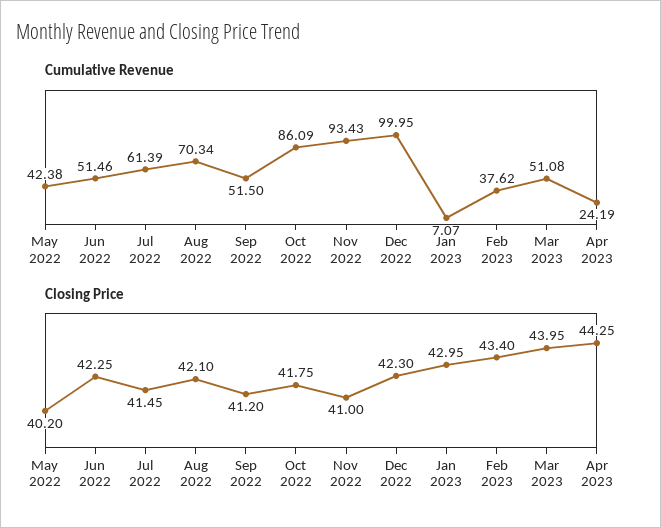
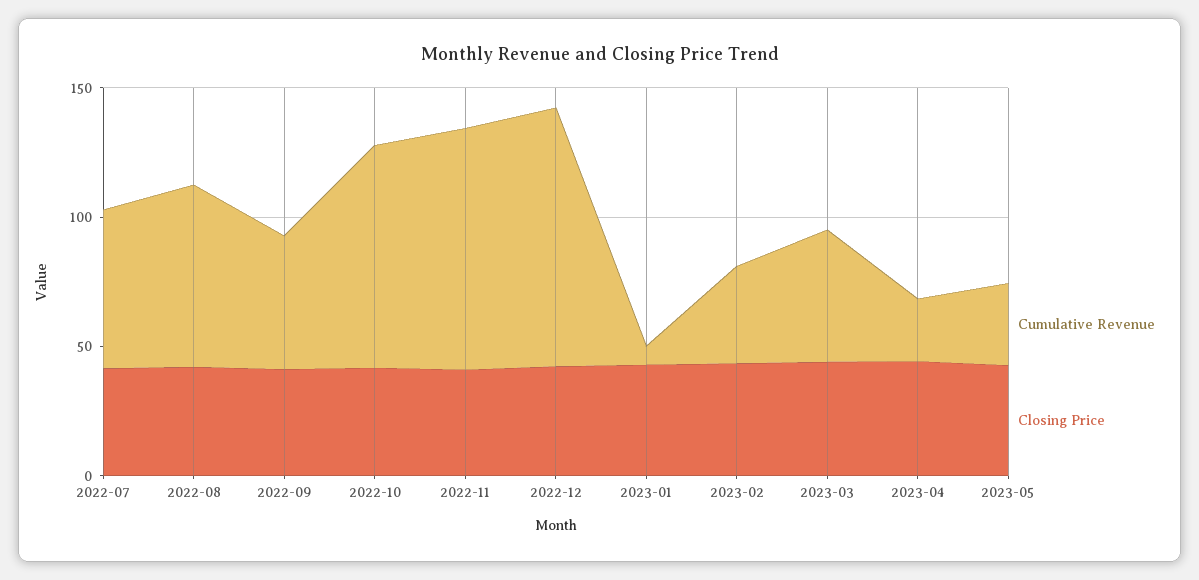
Cumulative Revenue, May 2022: 42.38 -> none
Cumulative Revenue, Jun 2022: 51.46 -> none
Closing Price, May 2022: 40.2 -> none
Closing Price, Jun 2022: 42.25 -> none
Cumulative Revenue, 2023-05: none -> 30
Closing Price, 2023-05: none -> 40

